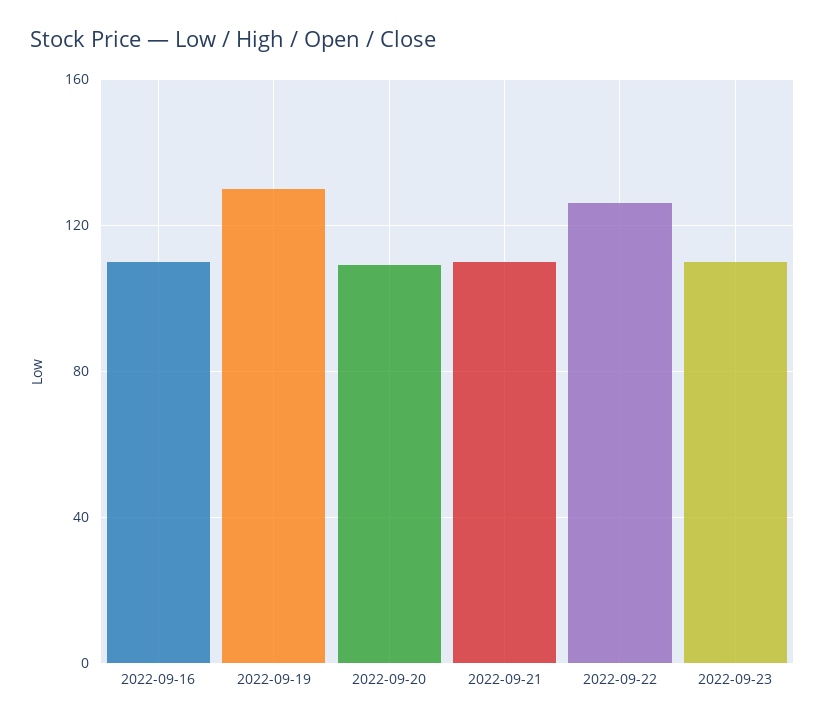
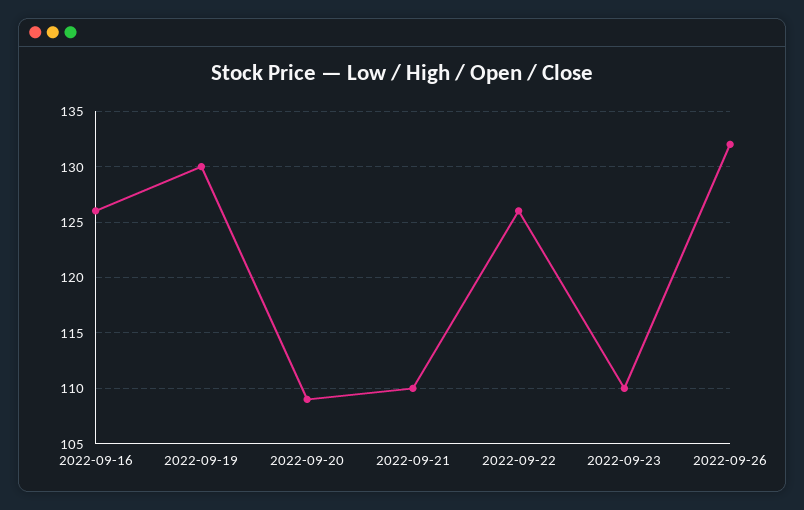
2022-09-16: 110 -> 126
2022-09-26: none -> 132

